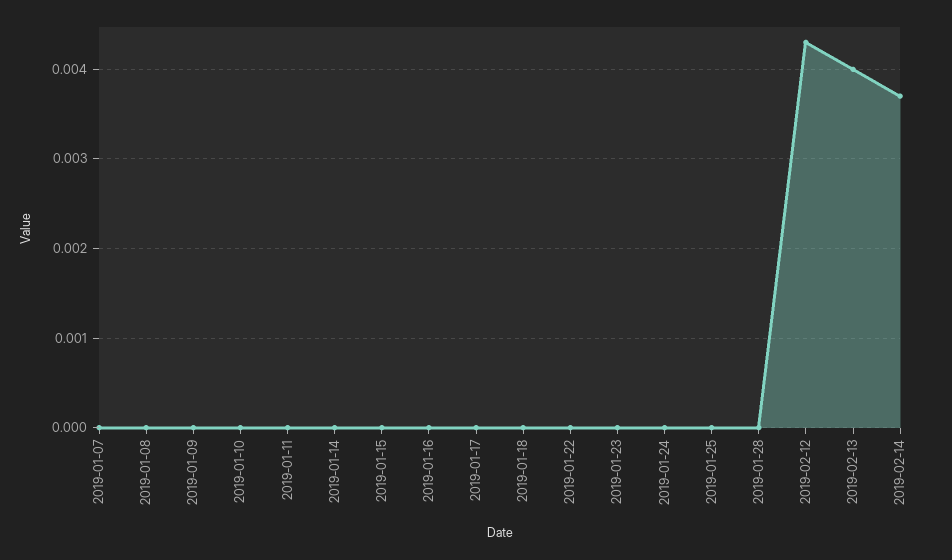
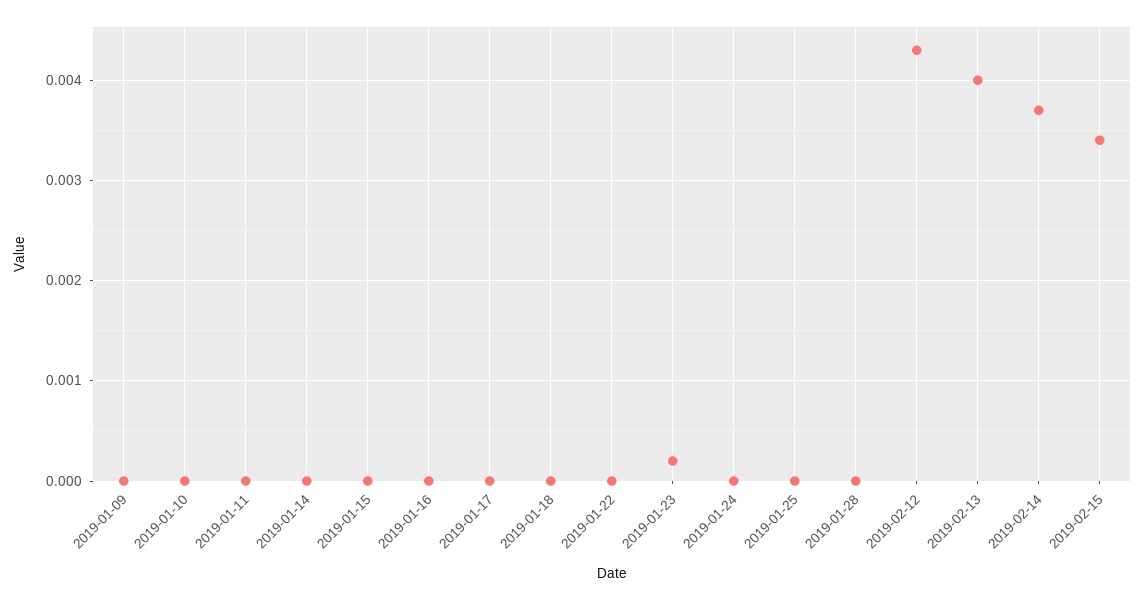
2019-01-07: 0 -> none
2019-01-08: 0 -> none
2019-01-23: 0 -> 0.0002
2019-02-15: none -> 0.0034

